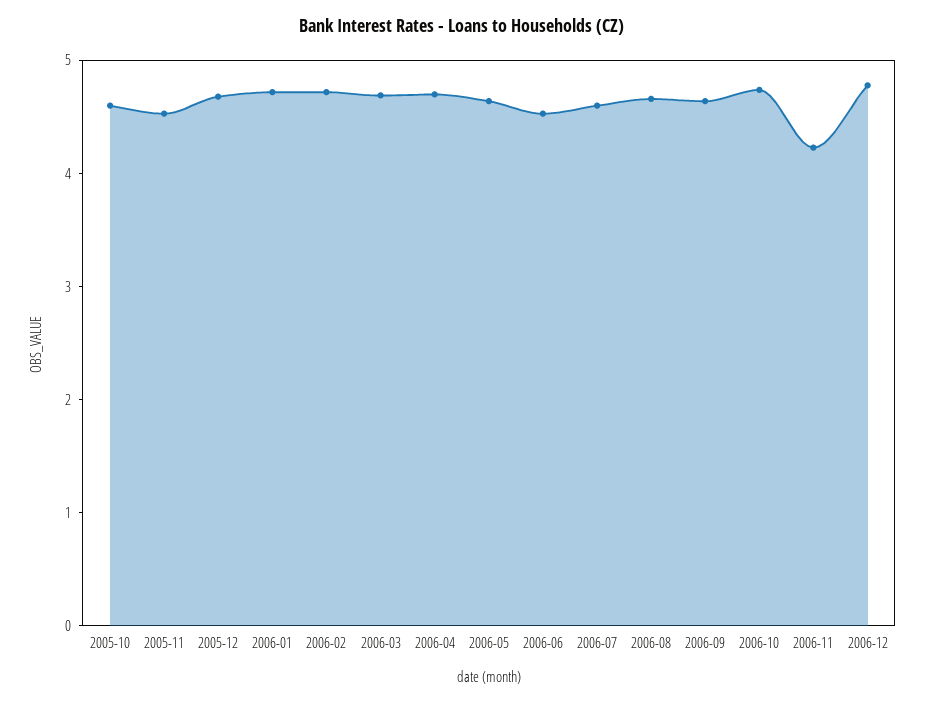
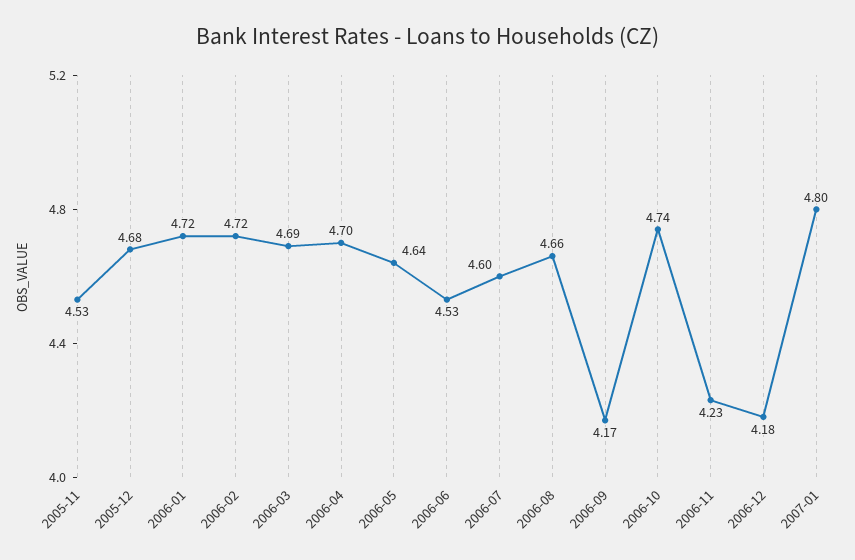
2005-10: 4.6 -> none
2006-09: 4.6 -> 4.17
2006-12: 4.8 -> 4.18
2007-01: none -> 4.8

